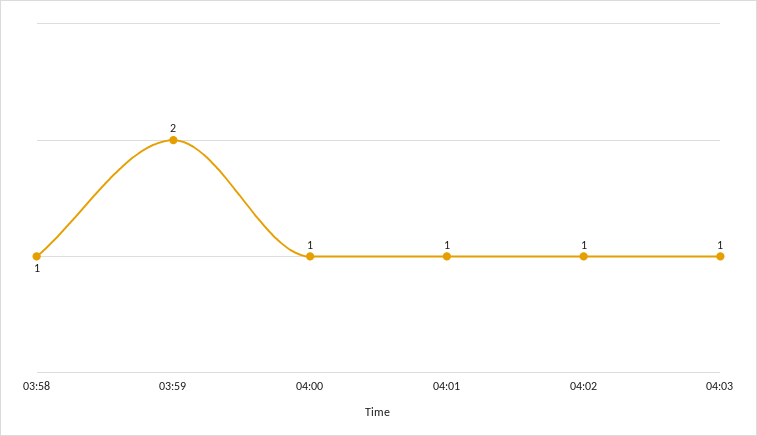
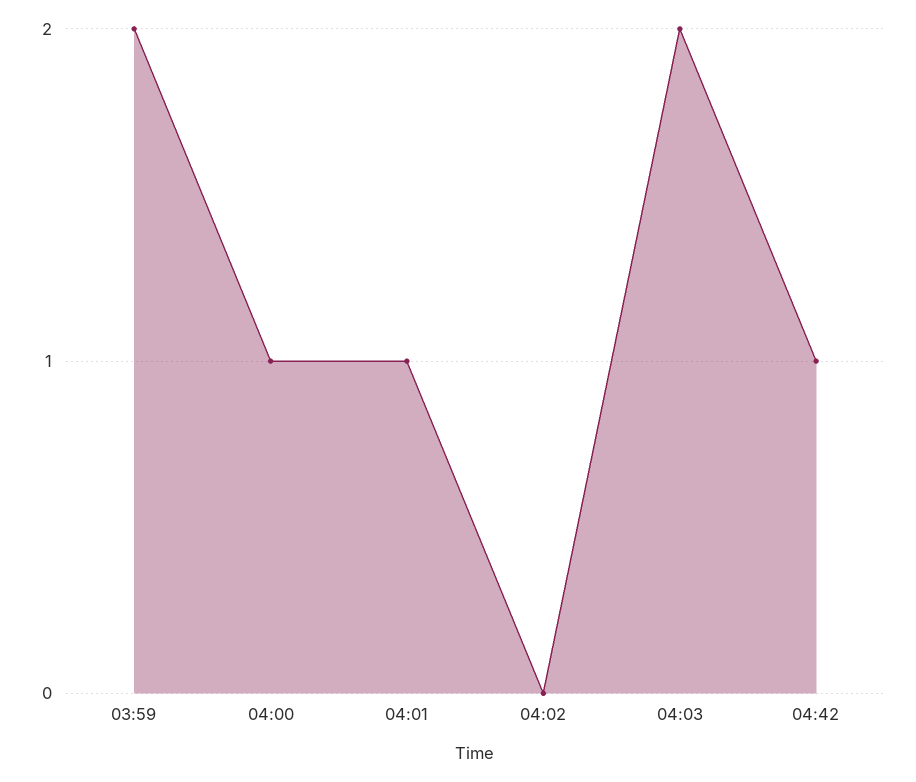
03:58: 1 -> none
04:02: 1 -> 0
04:03: 1 -> 2
04:42: none -> 1

